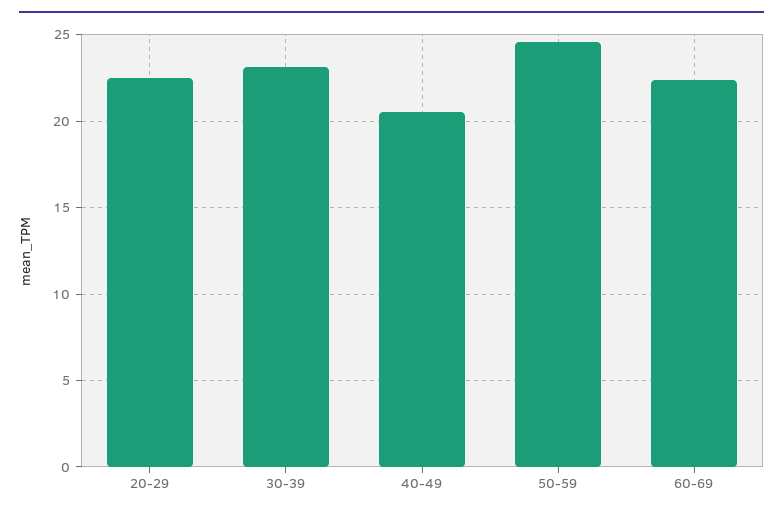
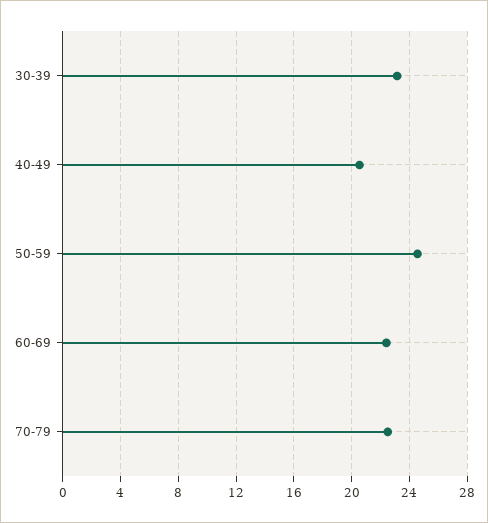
20-29: 22.5 -> none
70-79: none -> 22.5

